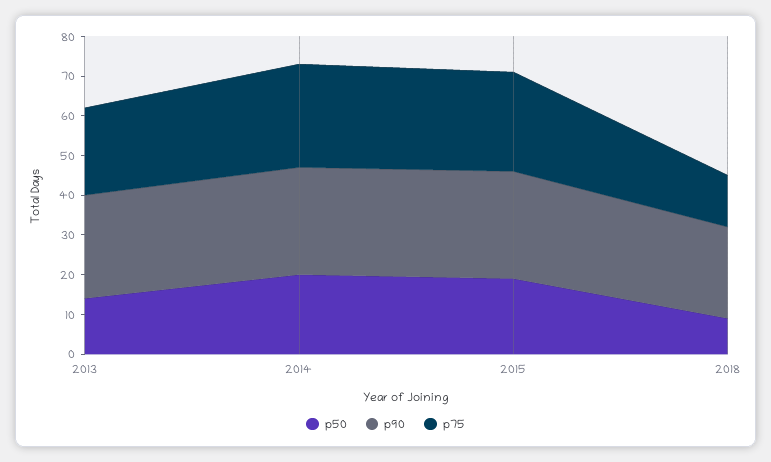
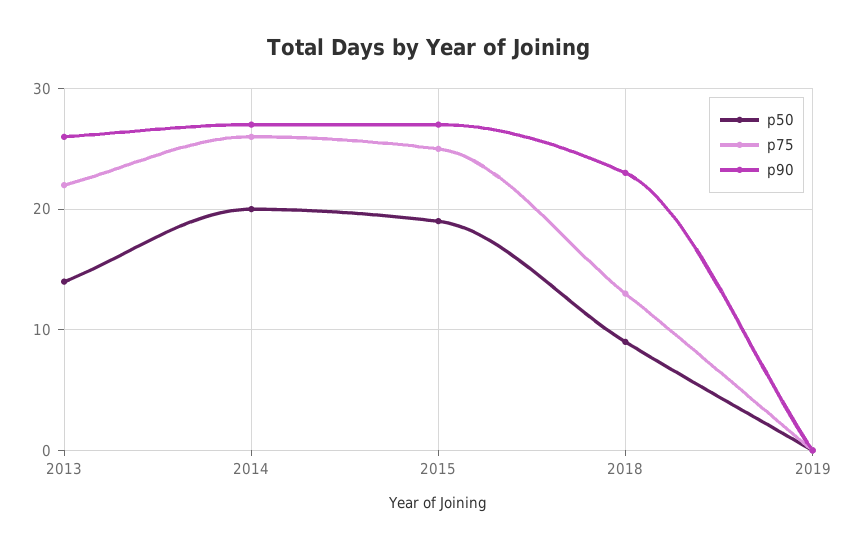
p50, 2019: none -> 0
p75, 2019: none -> 0
p90, 2019: none -> 0

